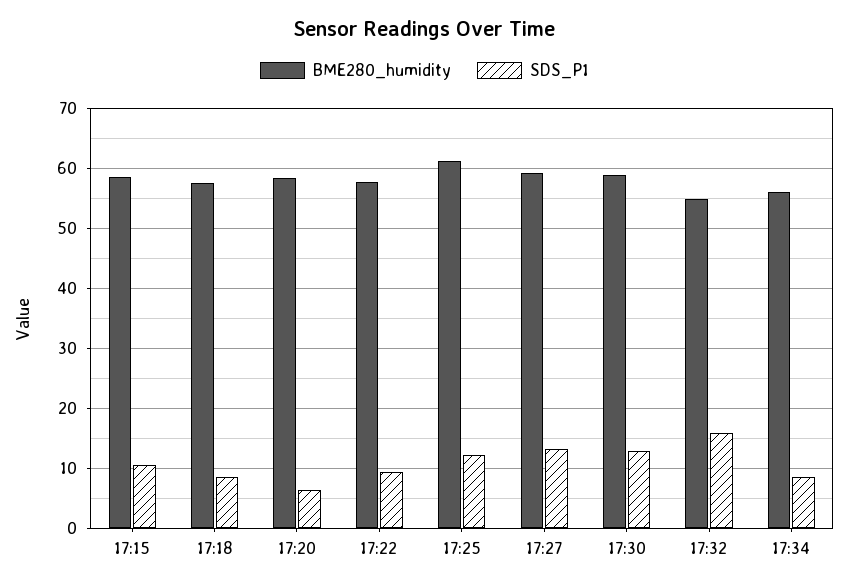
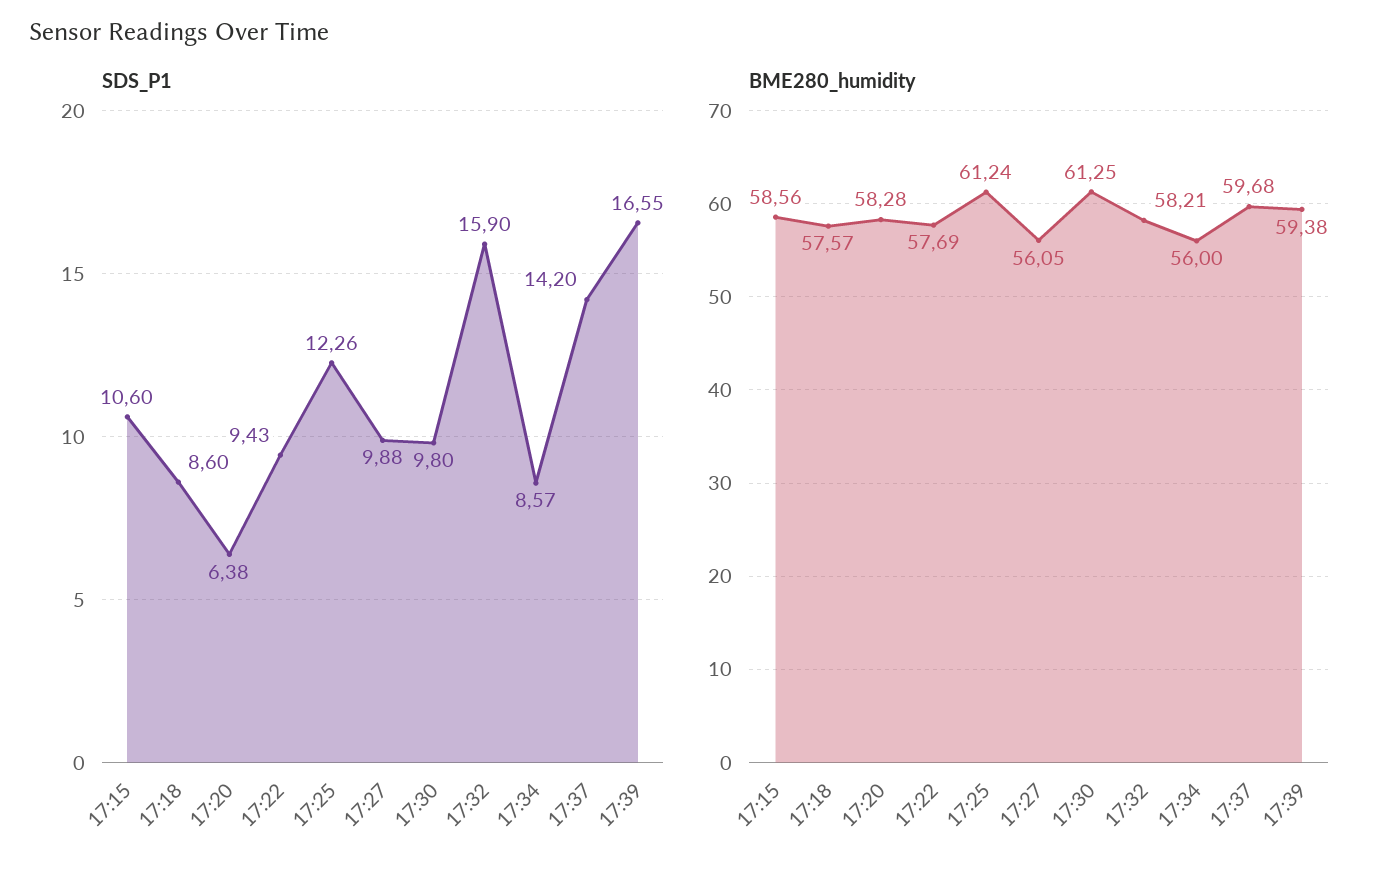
BME280_humidity, 17:27: 59 -> 56.05
SDS_P1, 17:27: 13 -> 9.88
BME280_humidity, 17:30: 59 -> 61.25
SDS_P1, 17:30: 13 -> 9.8
BME280_humidity, 17:32: 55 -> 58.21
SDS_P1, 17:37: none -> 14.2
SDS_P1, 17:39: none -> 16.55
BME280_humidity, 17:37: none -> 59.68
BME280_humidity, 17:39: none -> 59.38

